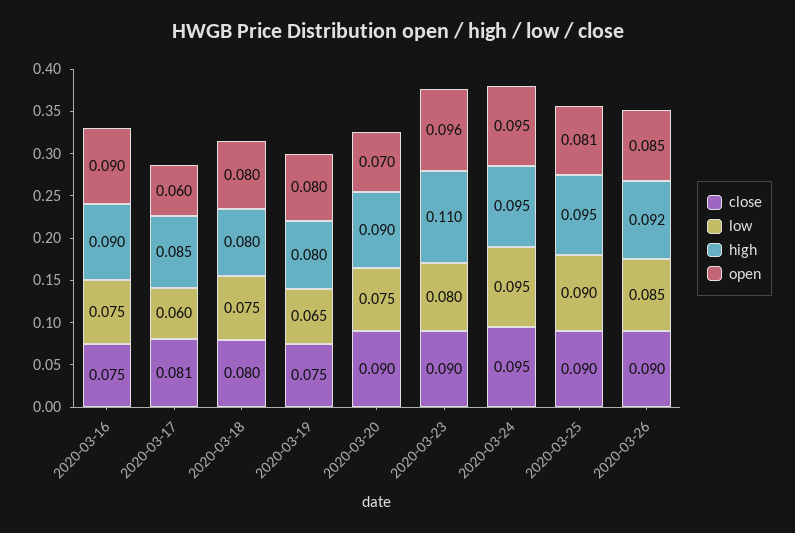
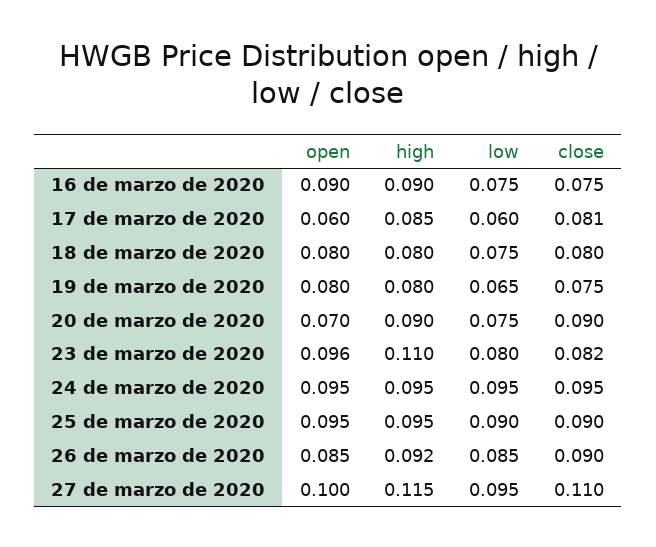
close, 2020-03-23: 0.09 -> 0.082
open, 2020-03-25: 0.081 -> 0.095
open, 27 de marzo de 2020: none -> 0.1
high, 27 de marzo de 2020: none -> 0.115
low, 27 de marzo de 2020: none -> 0.095
close, 27 de marzo de 2020: none -> 0.11

